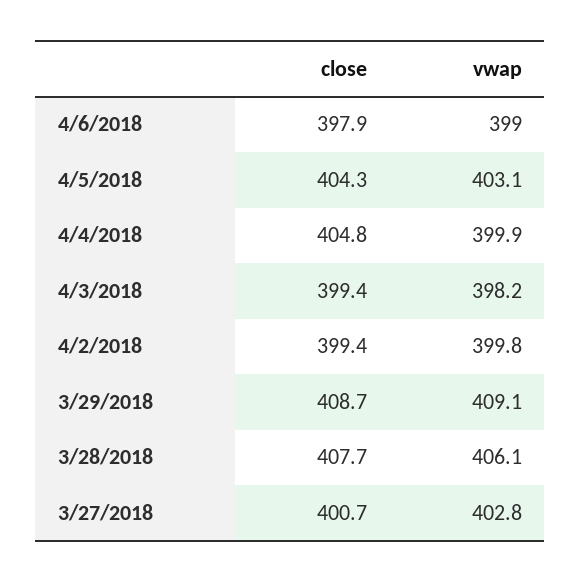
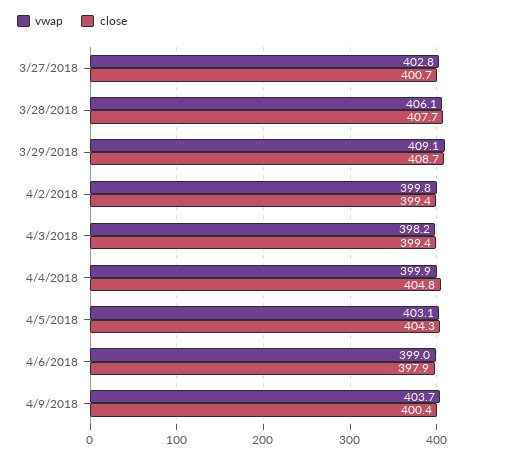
vwap, 4/9/2018: none -> 403.7
close, 4/9/2018: none -> 400.4

